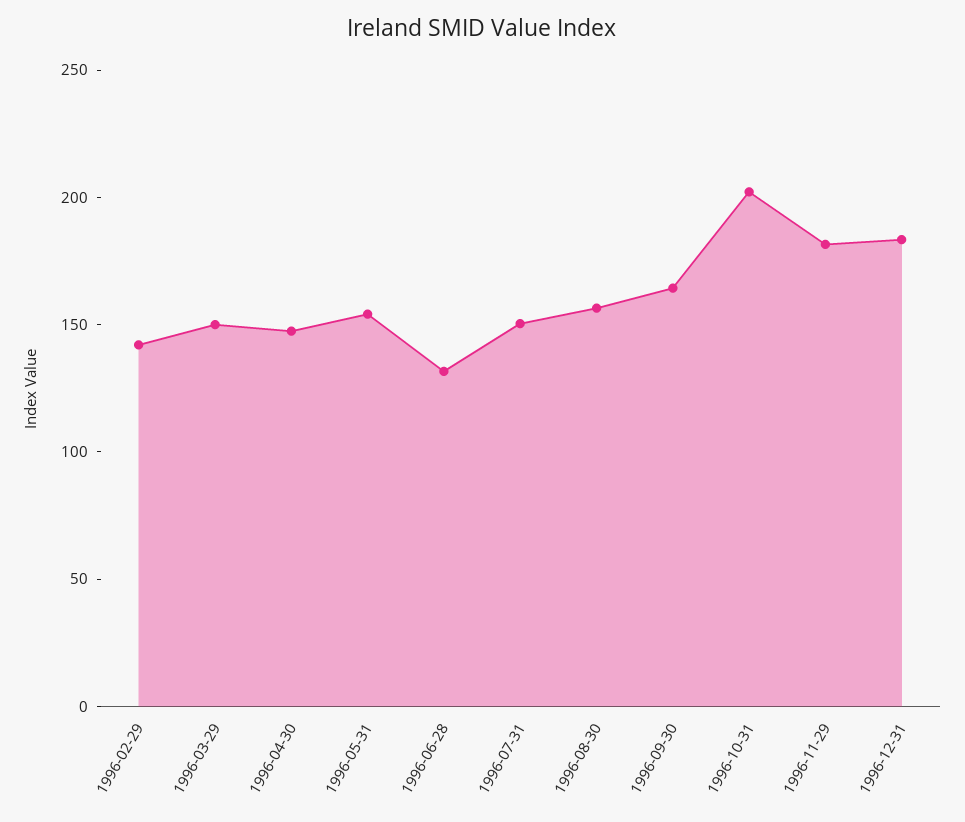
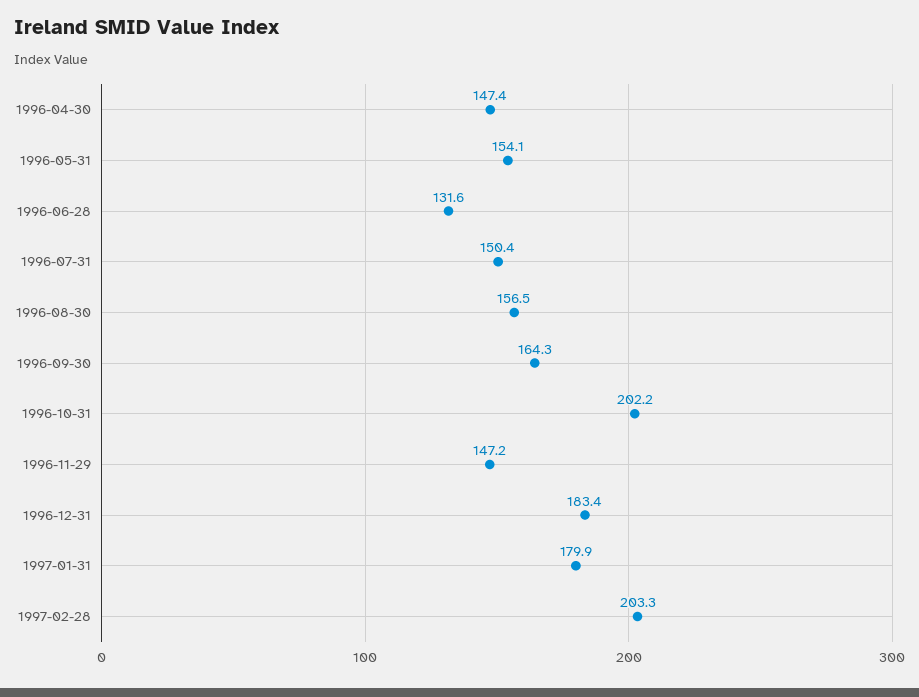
1996-02-29: 140 -> none
1996-03-29: 150 -> none
1996-11-29: 180 -> 147.2
1997-01-31: none -> 179.9
1997-02-28: none -> 203.3

